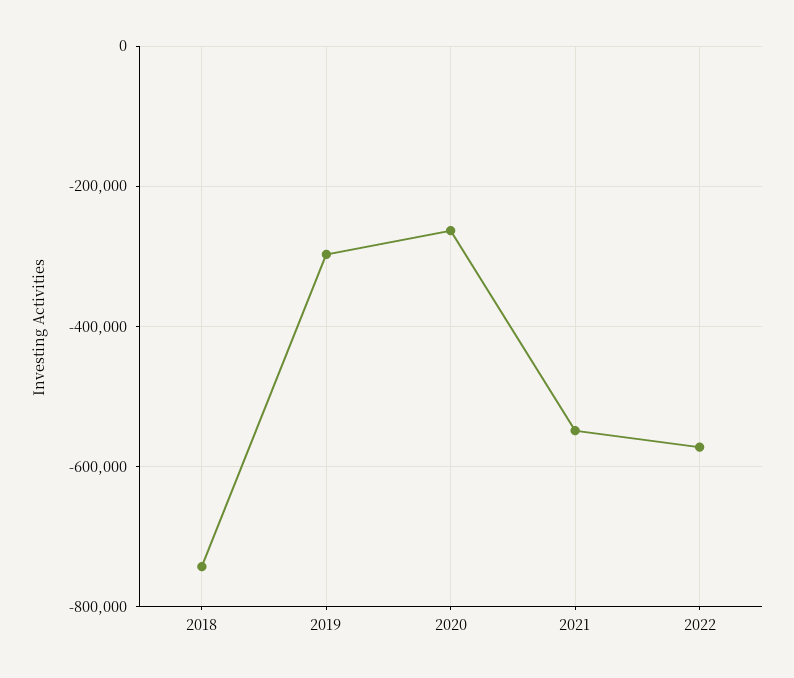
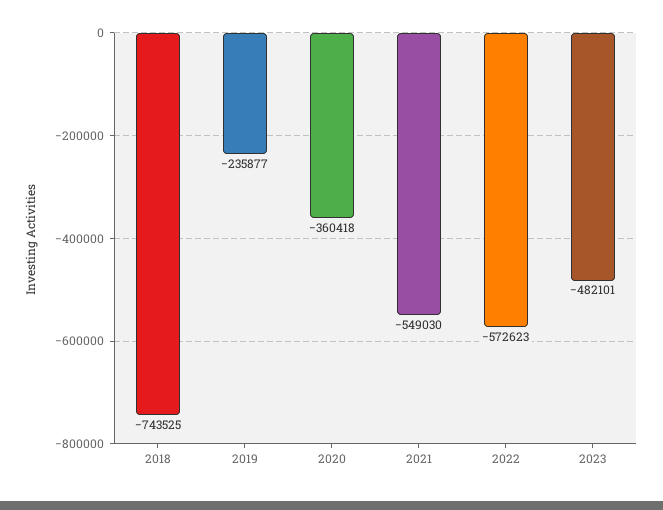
2019: -300000 -> -235877
2020: -260000 -> -360418
2023: none -> -482101

